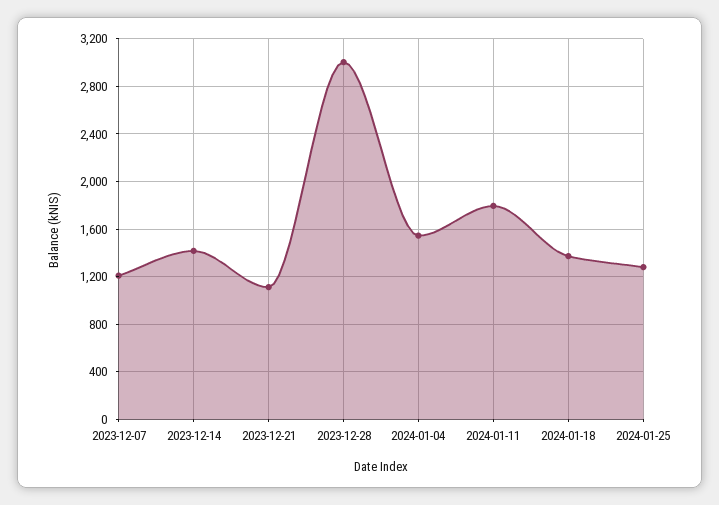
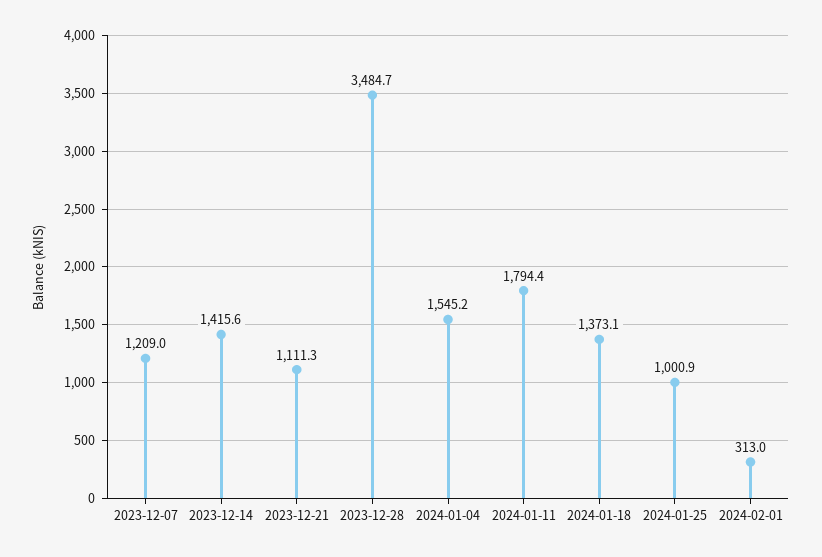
2023-12-28: 3000 -> 3484.7
2024-01-25: 1300 -> 1000.9
2024-02-01: none -> 313

